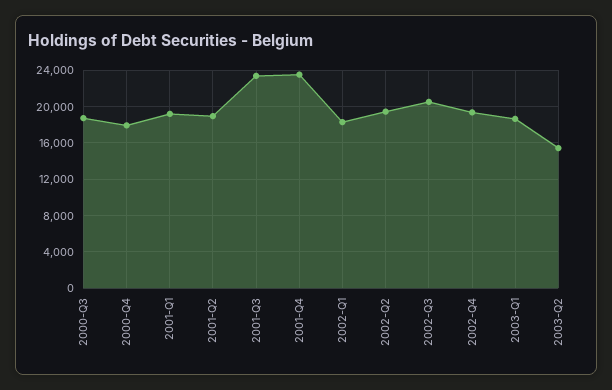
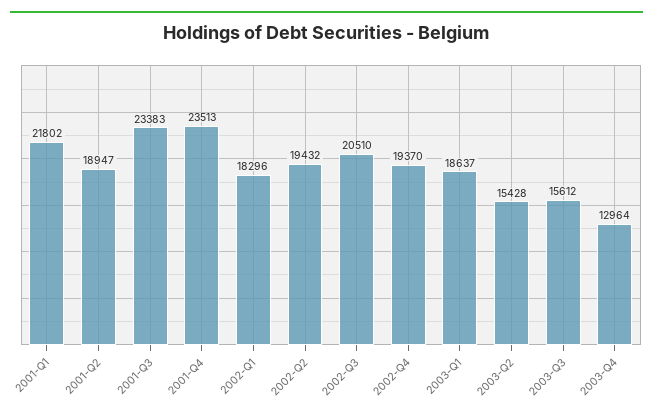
2000-Q3: 19000 -> none
2000-Q4: 18000 -> none
2001-Q1: 19000 -> 21802
2003-Q3: none -> 15612
2003-Q4: none -> 12964

